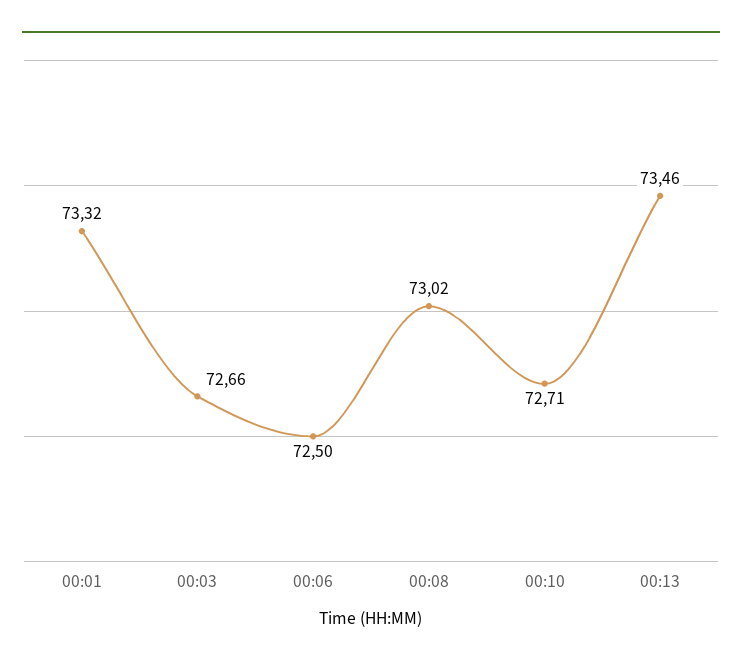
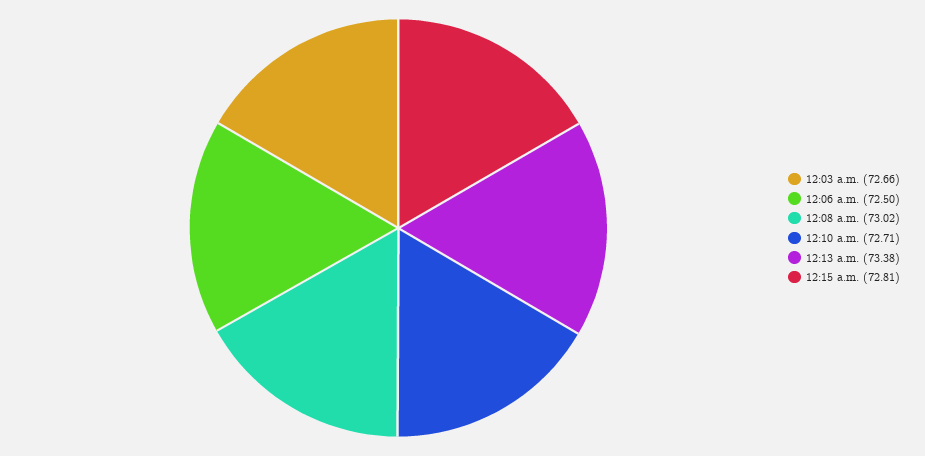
00:01: 73.32 -> none
00:13: 73.46 -> 73.38
12:15 a.m.: none -> 72.81

